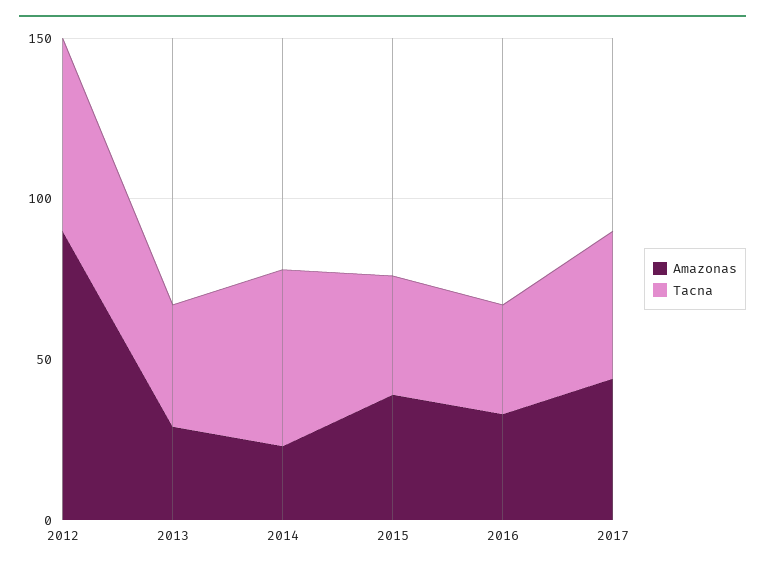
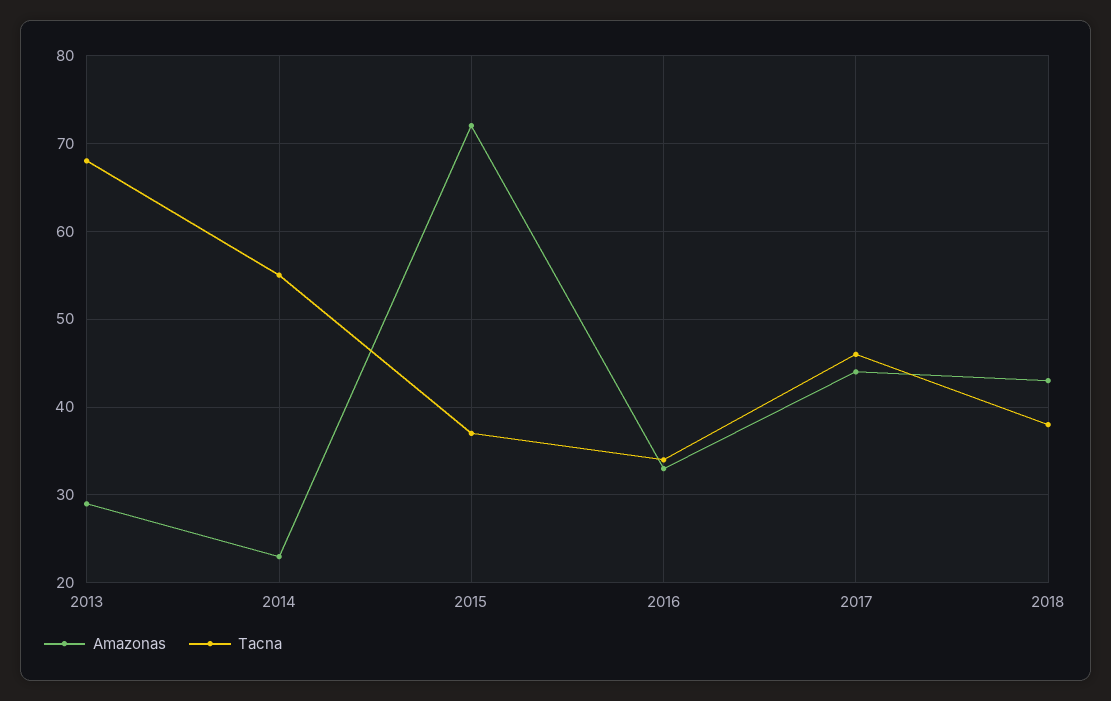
Amazonas, 2012: 90 -> none
Tacna, 2012: 60 -> none
Tacna, 2013: 40 -> 68
Amazonas, 2015: 40 -> 72
Amazonas, 2018: none -> 43
Tacna, 2018: none -> 38

